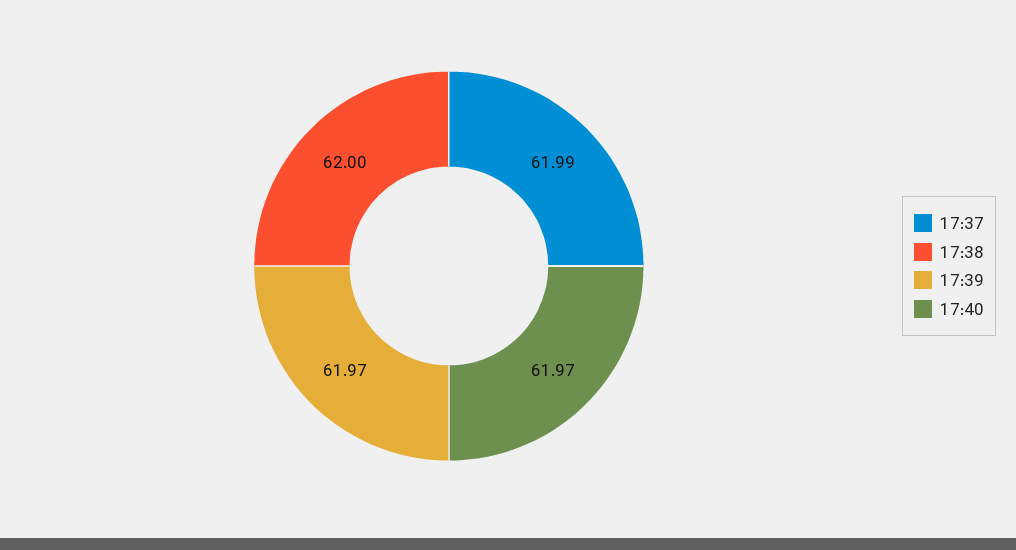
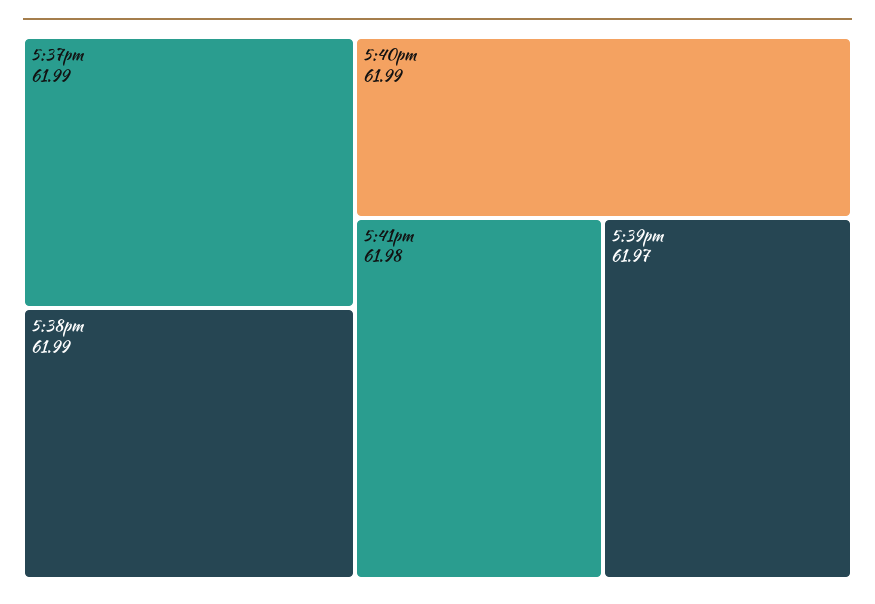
17:38: 62 -> 61.99
17:40: 61.97 -> 61.99
5:41pm: none -> 61.98

